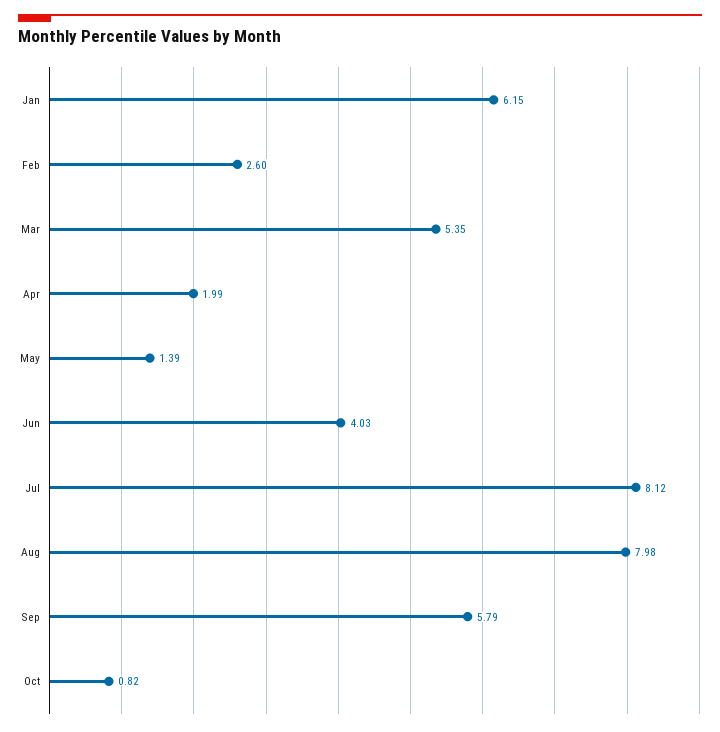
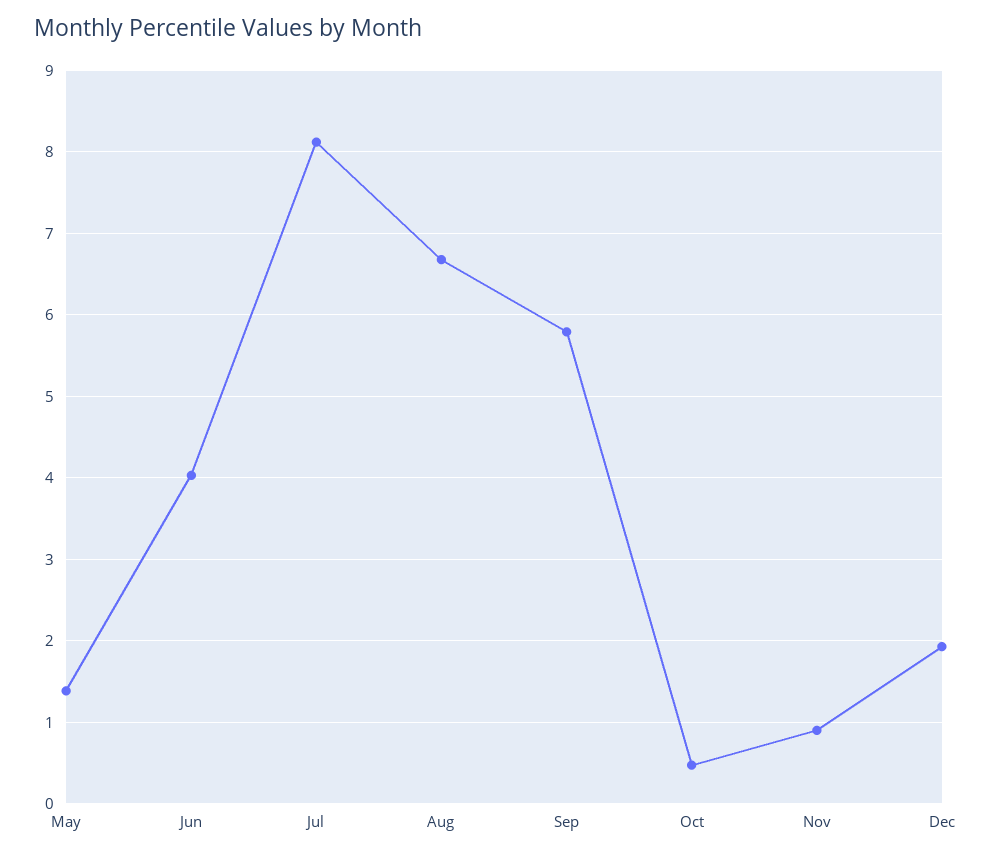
Jan: 6.15 -> none
Feb: 2.6 -> none
Mar: 5.35 -> none
Apr: 1.99 -> none
Aug: 7.98 -> 6.7
Oct: 0.82 -> 0.5
Nov: none -> 0.9
Dec: none -> 1.9

